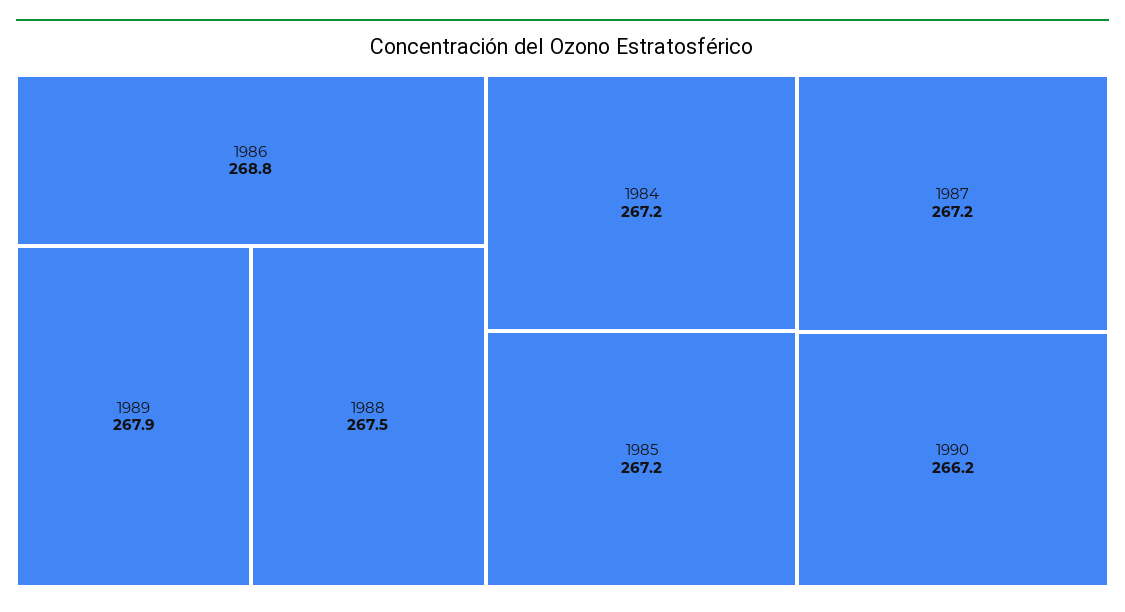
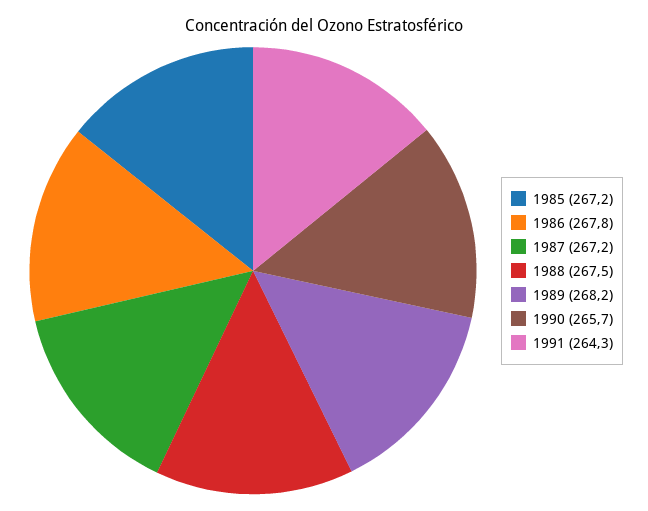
1986: 268.8 -> 267.8
1989: 267.9 -> 268.2
1984: 267.2 -> none
1990: 266.2 -> 265.7
1991: none -> 264.3

